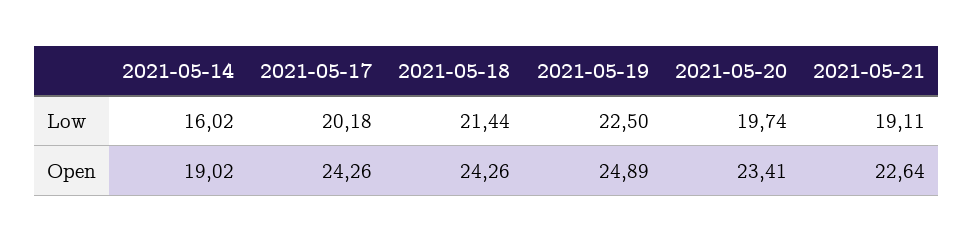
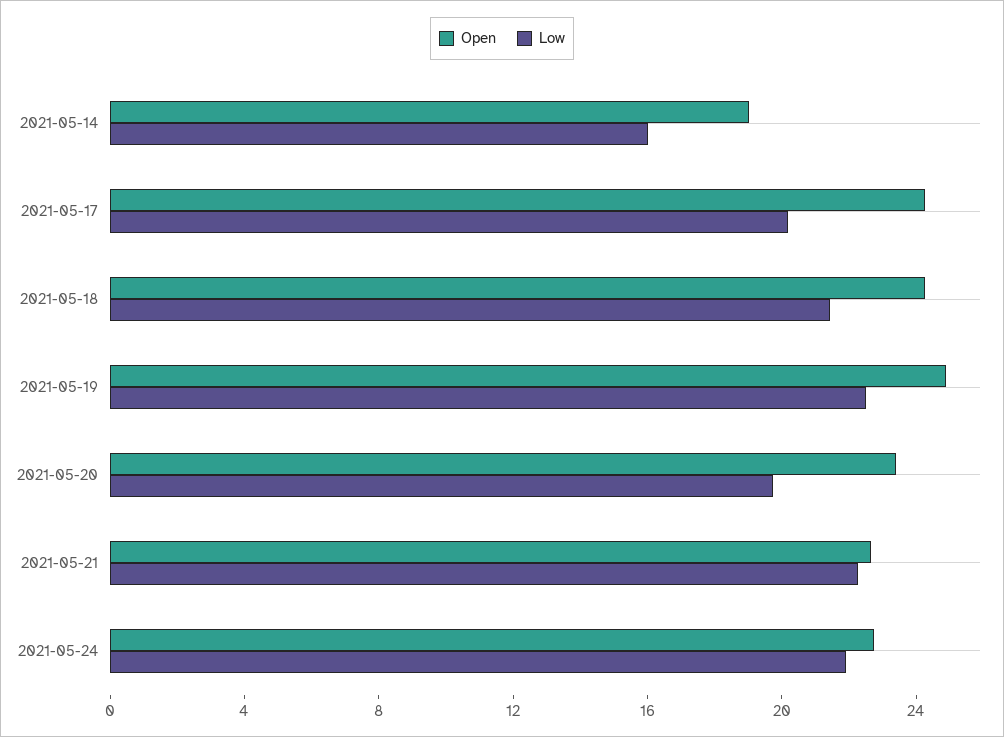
Low, 2021-05-21: 19.11 -> 22
Open, 2021-05-24: none -> 23
Low, 2021-05-24: none -> 22

